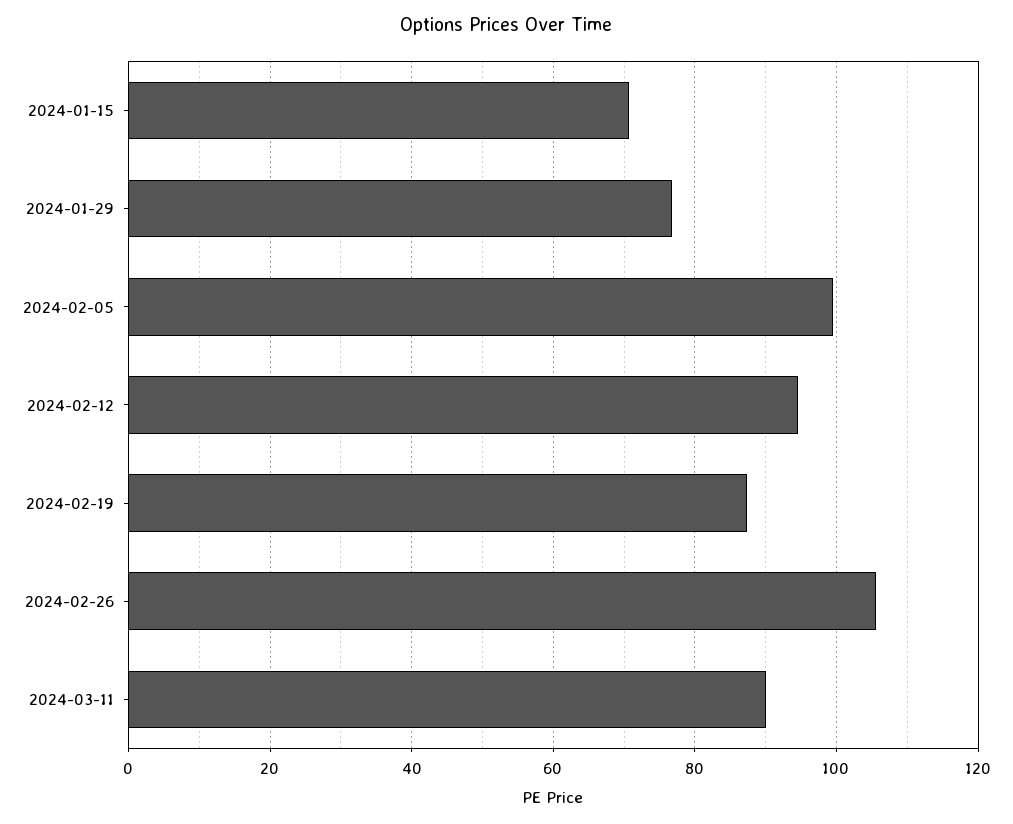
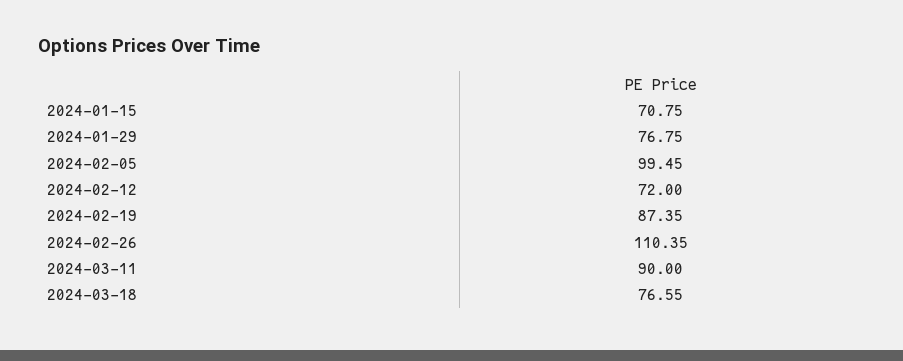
2024-02-12: 94 -> 72
2024-02-26: 106 -> 110.35
2024-03-18: none -> 76.55

